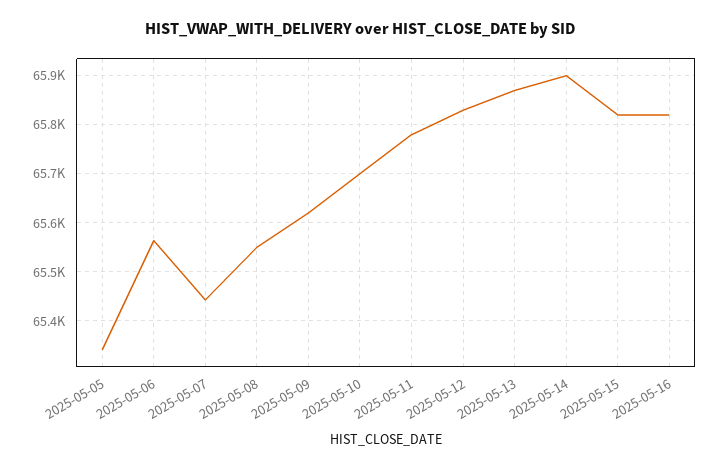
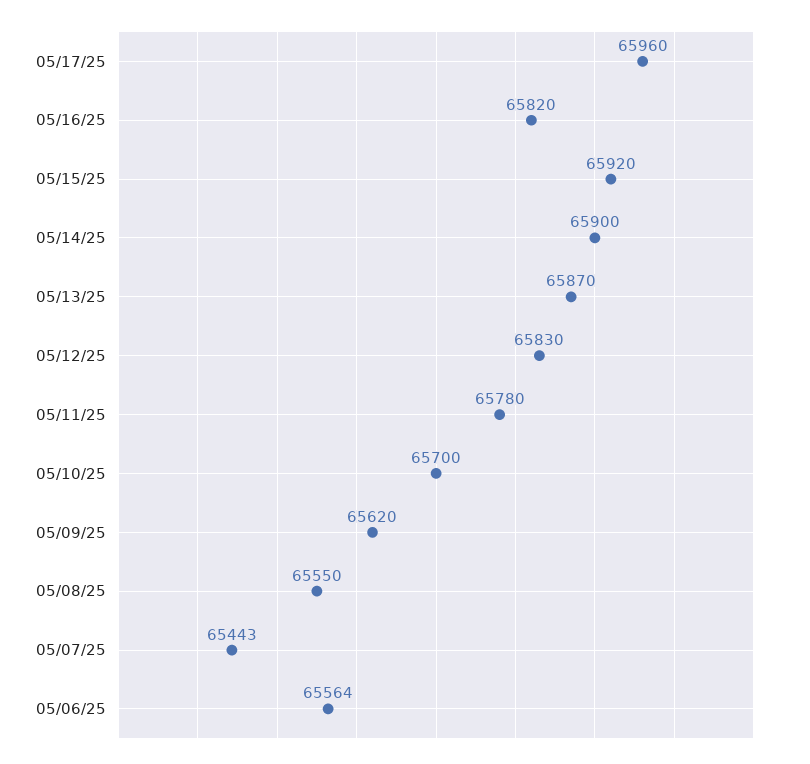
2025-05-05: 65340 -> none
2025-05-15: 65820 -> 65920
05/17/25: none -> 65960

